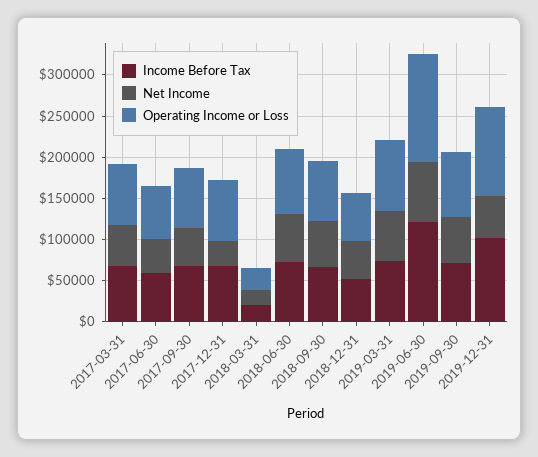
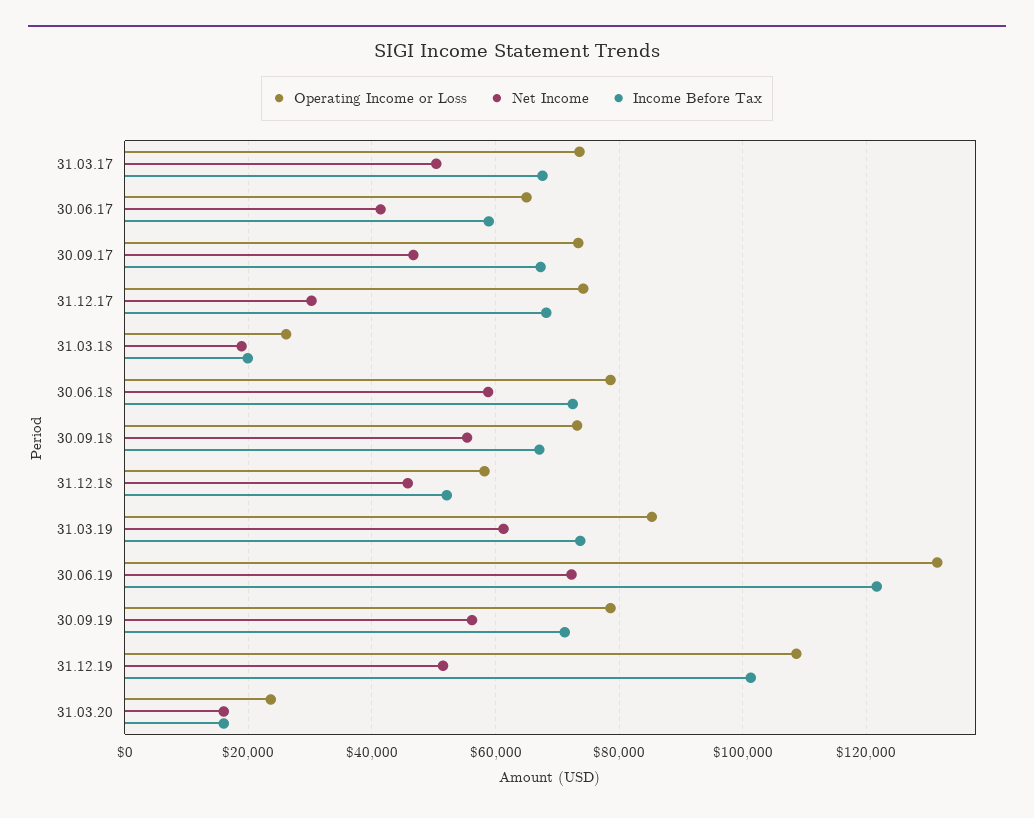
Operating Income or Loss, 31.03.20: none -> 24000
Net Income, 31.03.20: none -> 16000
Income Before Tax, 31.03.20: none -> 16000

